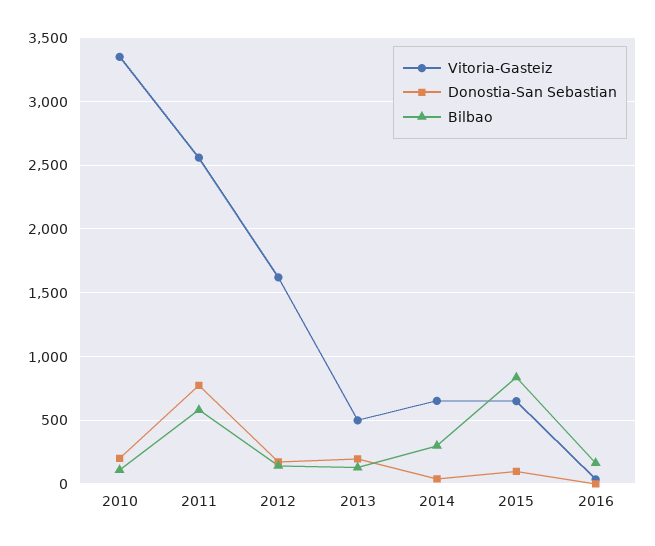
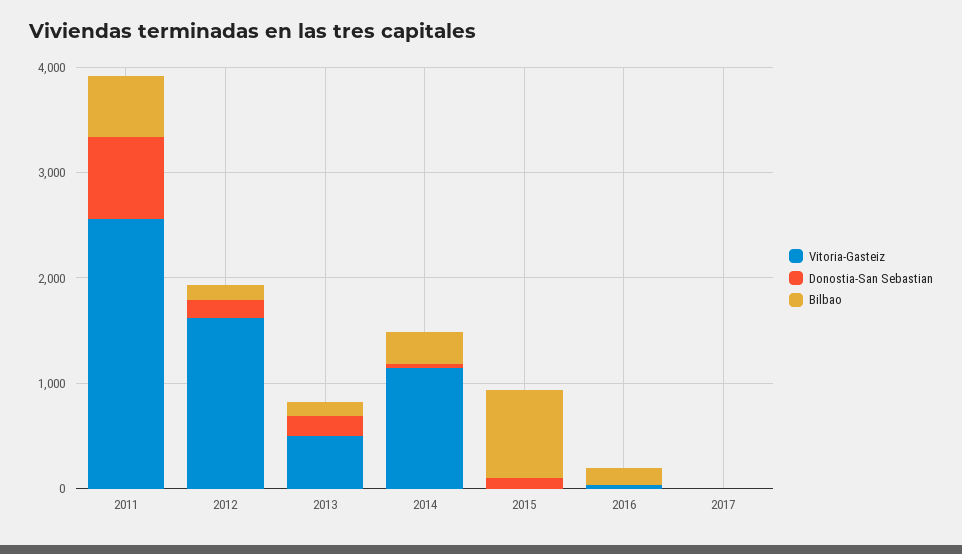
Vitoria-Gasteiz, 2010: 3350 -> none
Donostia-San Sebastian, 2010: 200 -> none
Bilbao, 2010: 100 -> none
Vitoria-Gasteiz, 2014: 650 -> 1200
Vitoria-Gasteiz, 2015: 650 -> 0
Vitoria-Gasteiz, 2017: none -> 0
Donostia-San Sebastian, 2017: none -> 0
Bilbao, 2017: none -> 0

